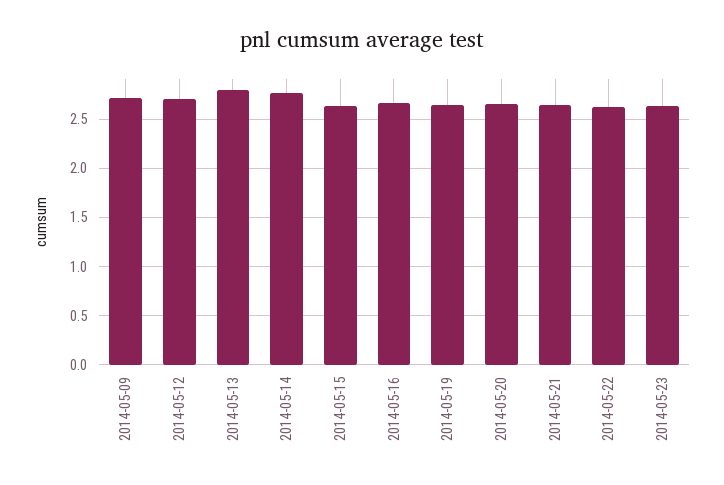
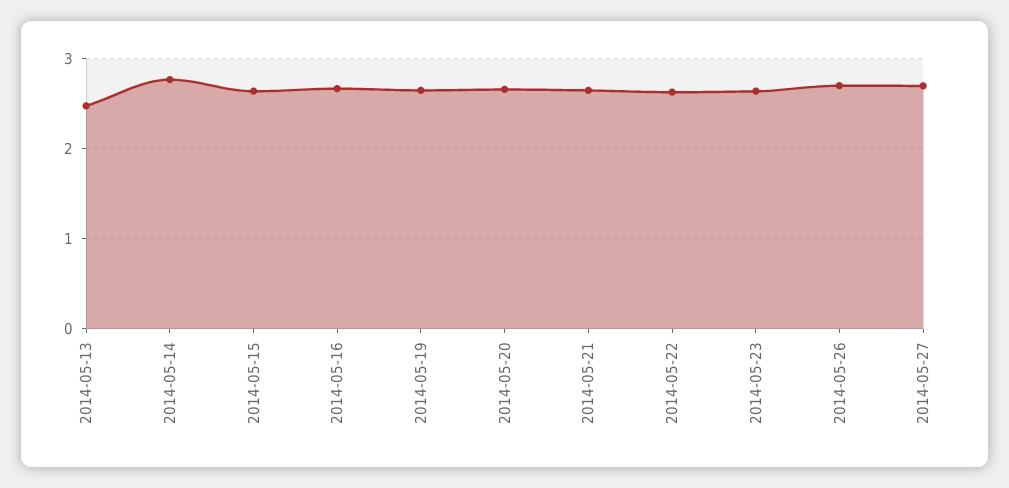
2014-05-09: 2.7 -> none
2014-05-12: 2.7 -> none
2014-05-13: 2.8 -> 2.5
2014-05-26: none -> 2.7
2014-05-27: none -> 2.7

